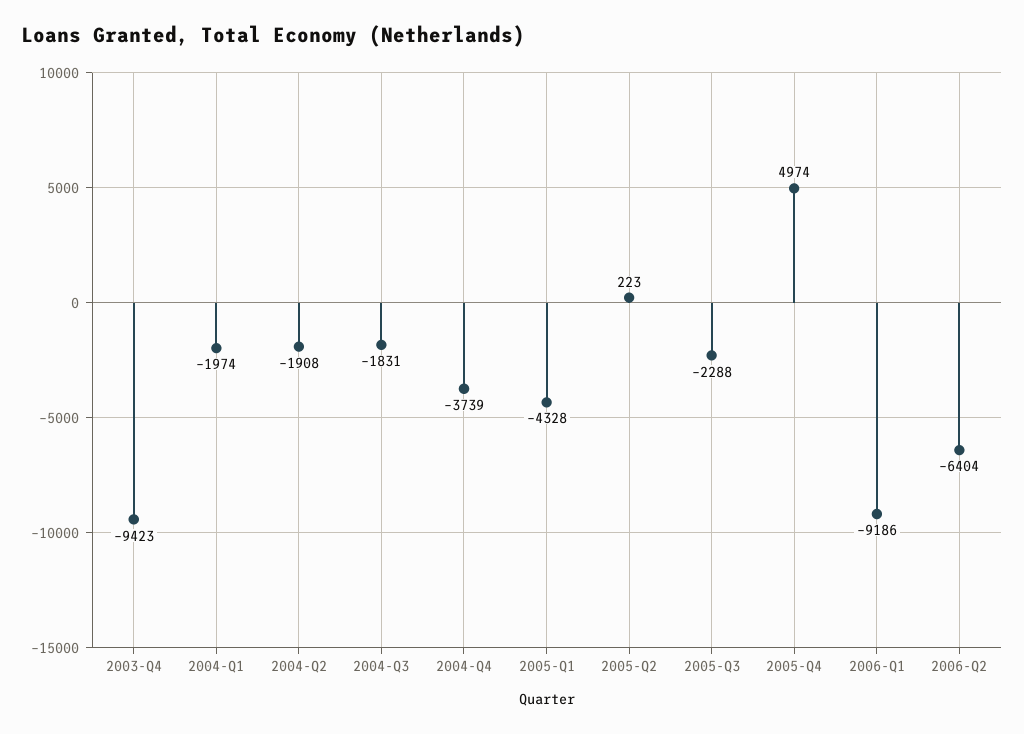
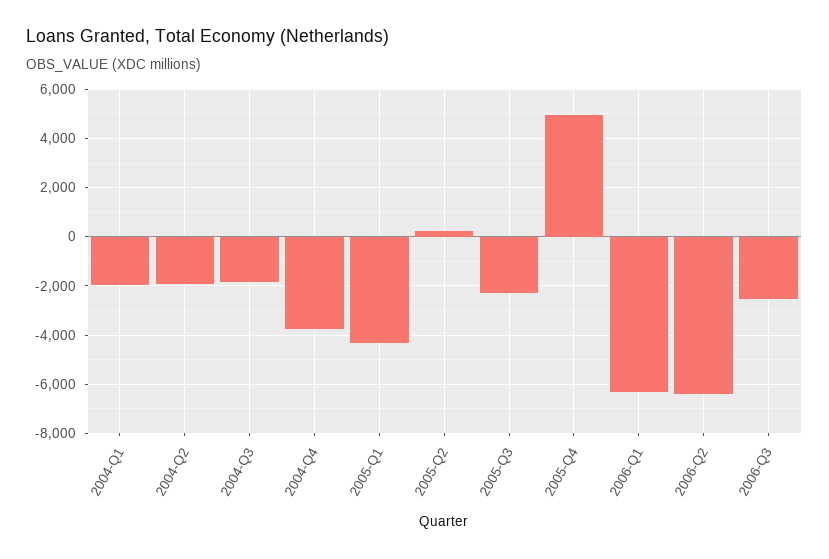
2003-Q4: -9423 -> none
2006-Q1: -9186 -> -6250
2006-Q3: none -> -2500

